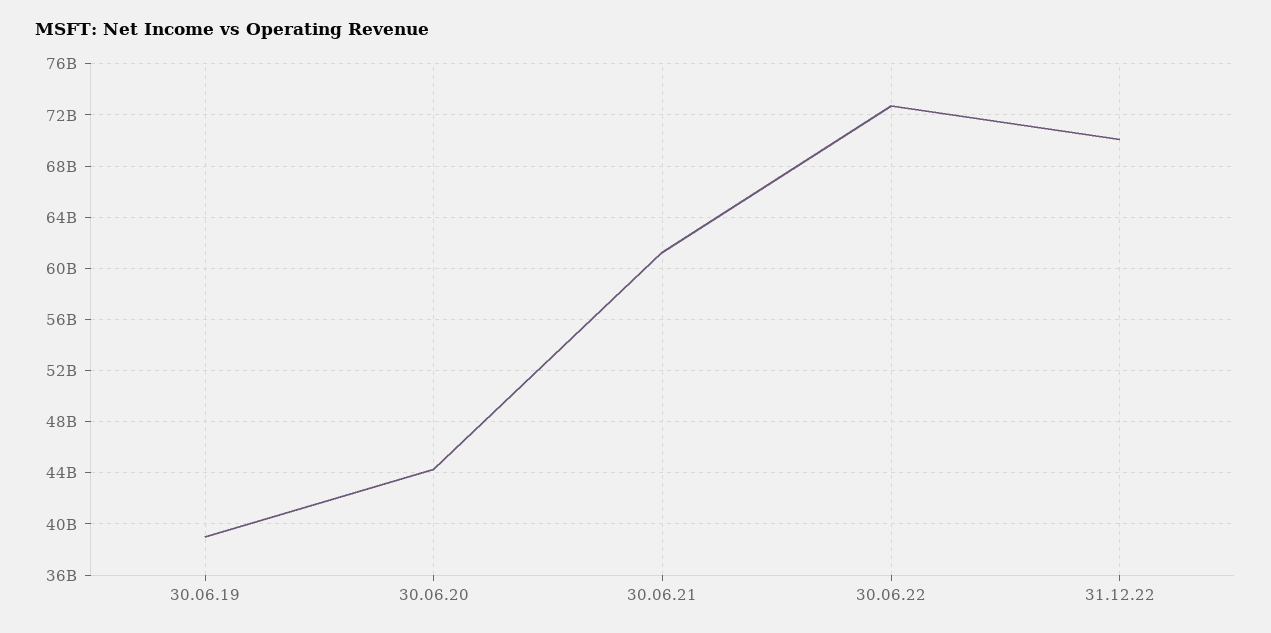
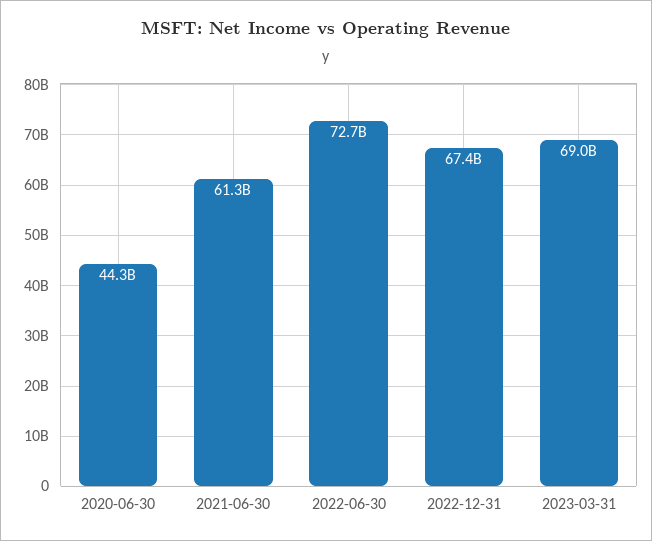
30.06.19: 39000000000 -> none
31.12.22: 70000000000 -> 67400000000
2023-03-31: none -> 69000000000

